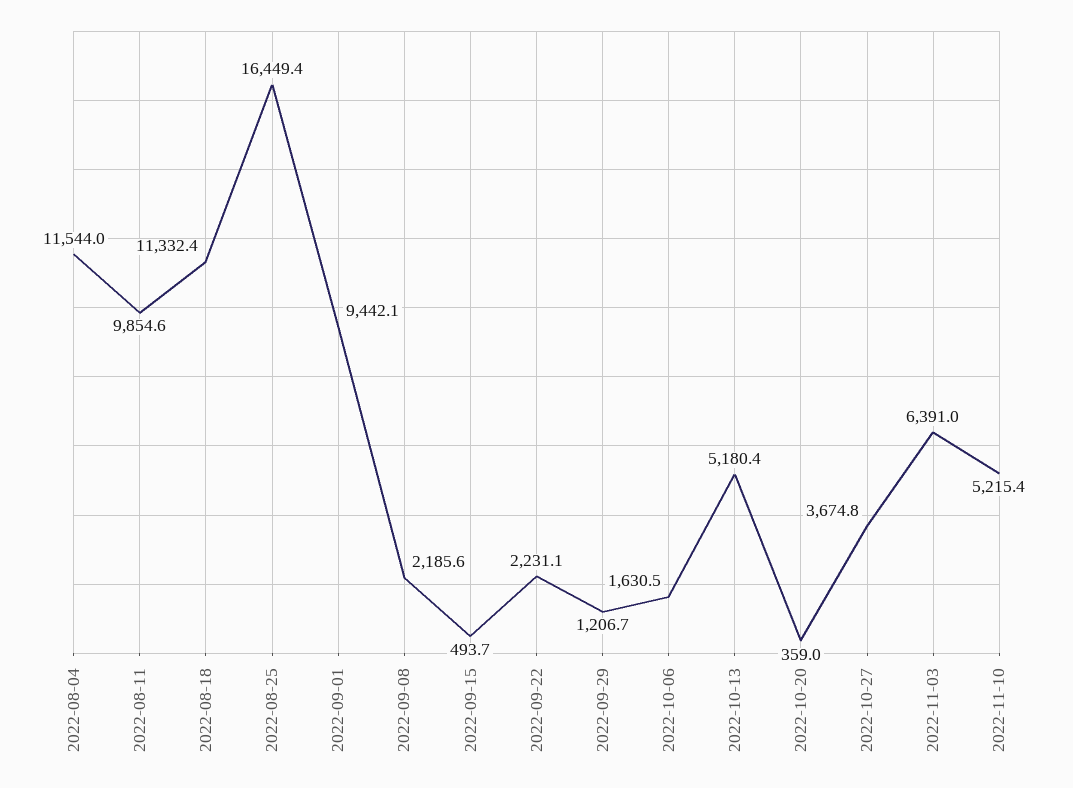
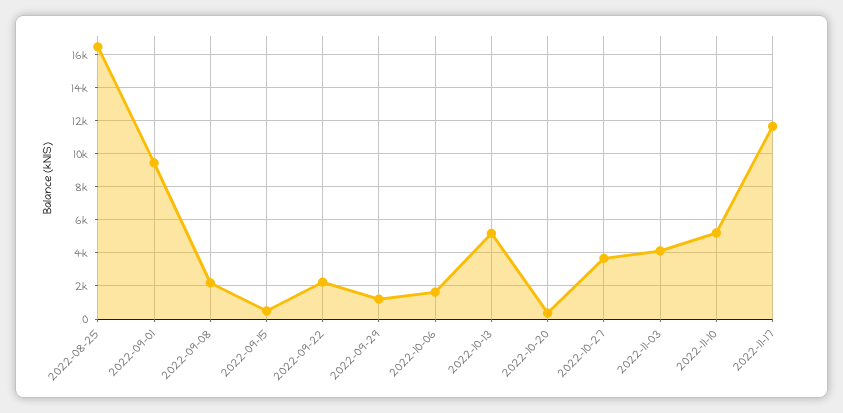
2022-08-04: 11544 -> none
2022-08-11: 9854.6 -> none
2022-08-18: 11332.4 -> none
2022-11-03: 6391 -> 4000
2022-11-17: none -> 11500

